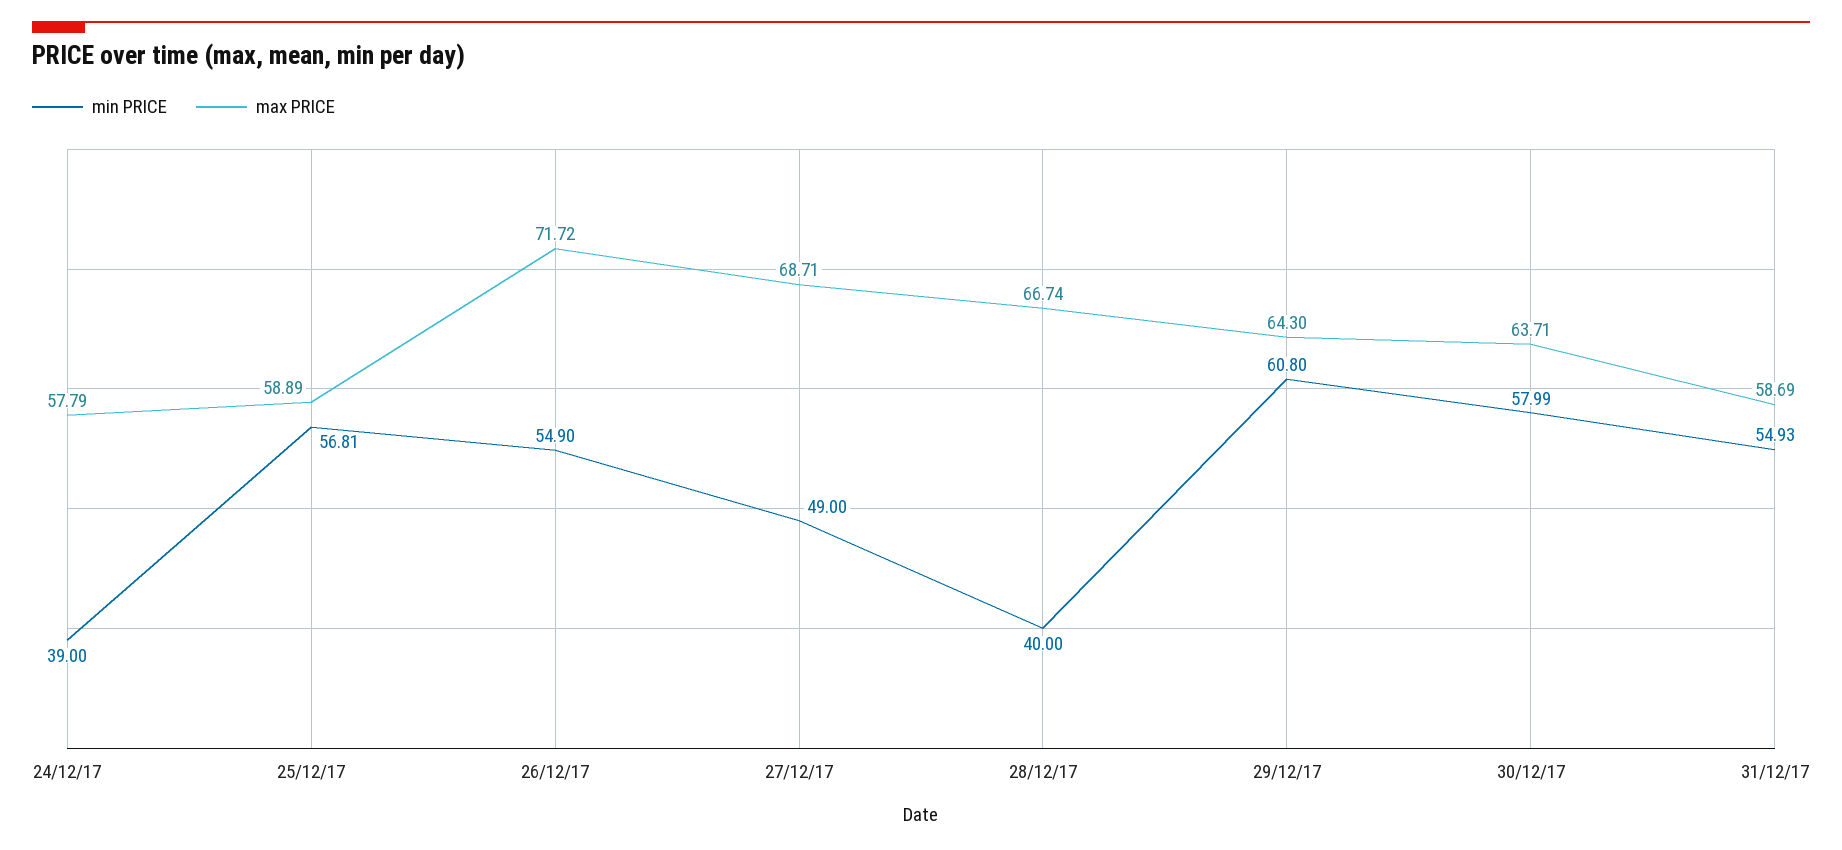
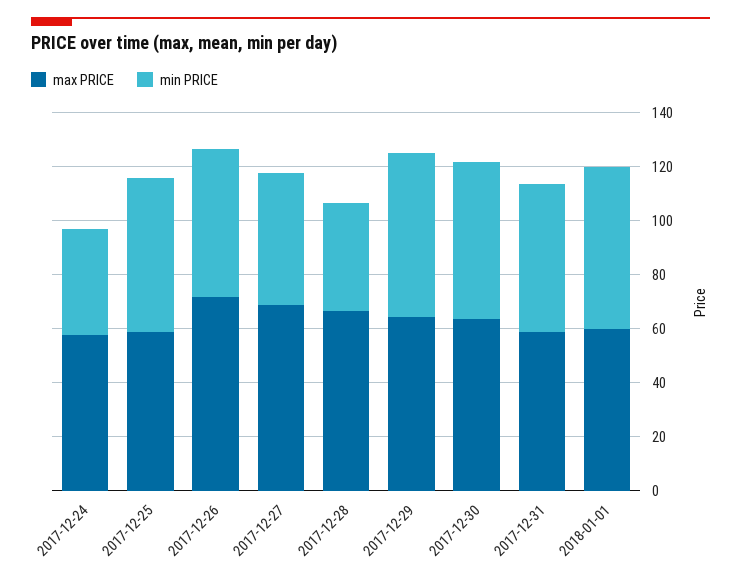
max PRICE, 2018-01-01: none -> 60
min PRICE, 2018-01-01: none -> 60

